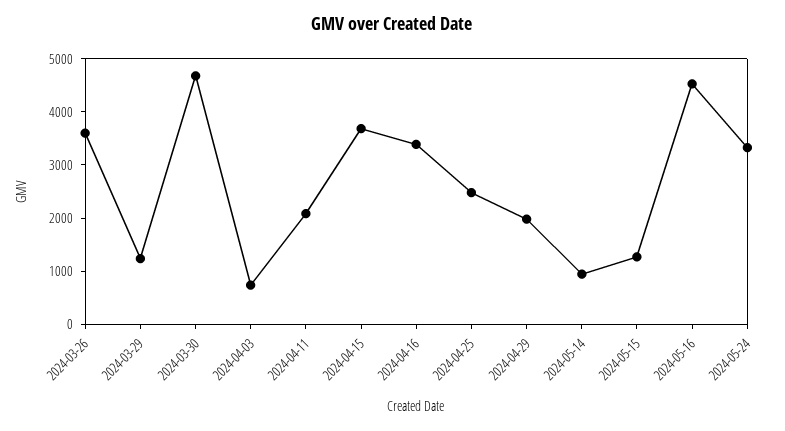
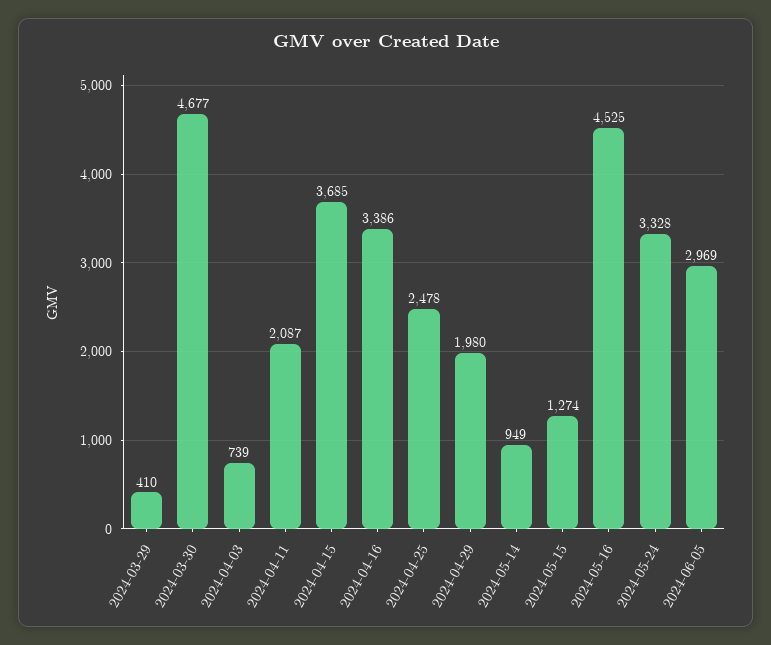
2024-03-26: 3600 -> none
2024-03-29: 1200 -> 410
2024-06-05: none -> 2969

